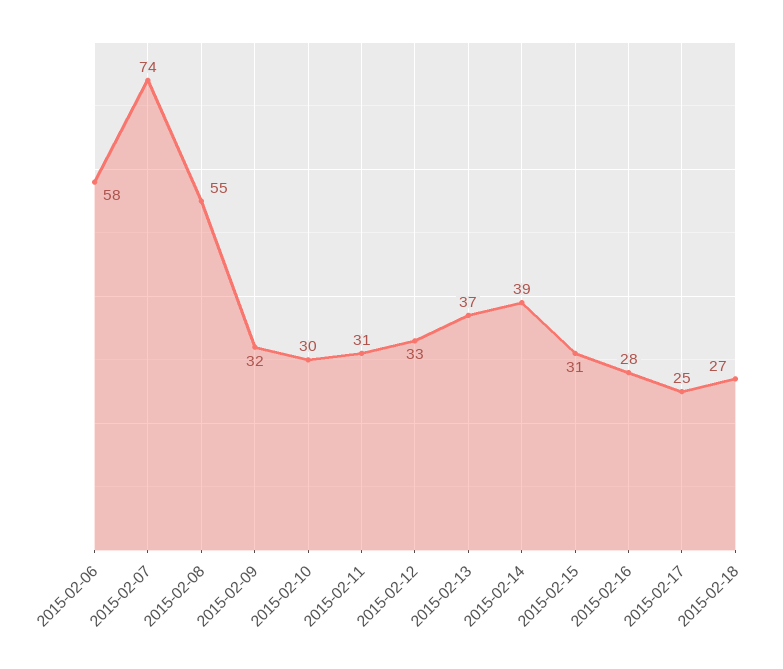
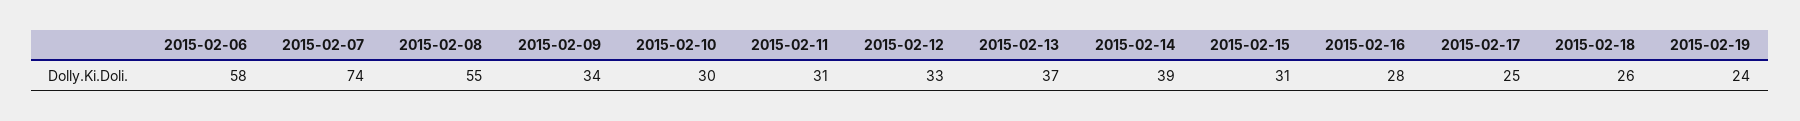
2015-02-09: 32 -> 34
2015-02-18: 27 -> 26
2015-02-19: none -> 24

